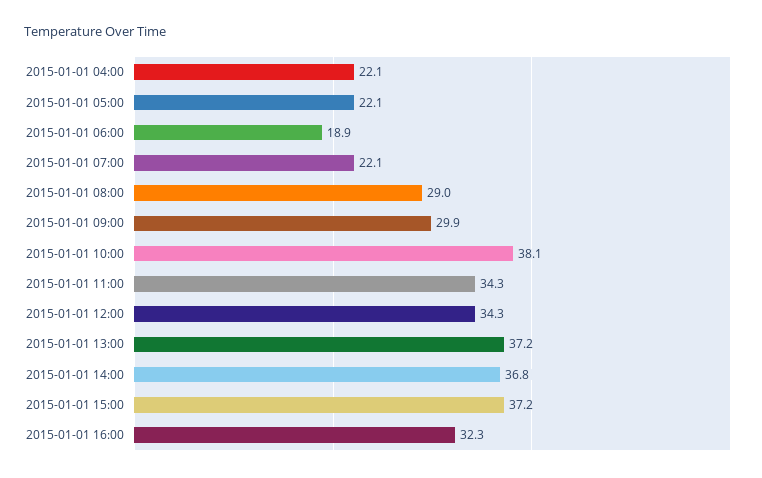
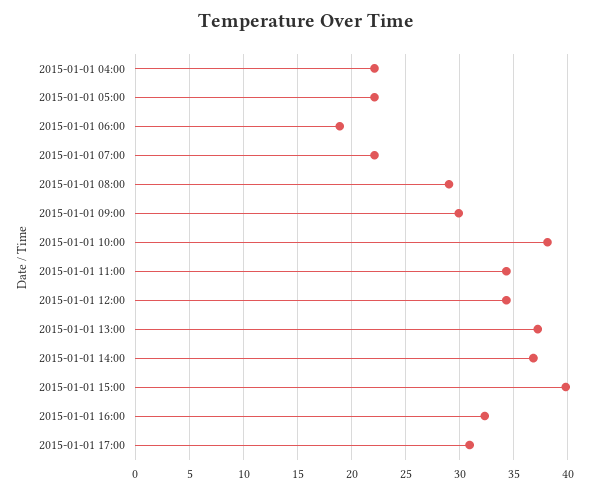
2015-01-01 15:00: 37.2 -> 40
2015-01-01 17:00: none -> 31

